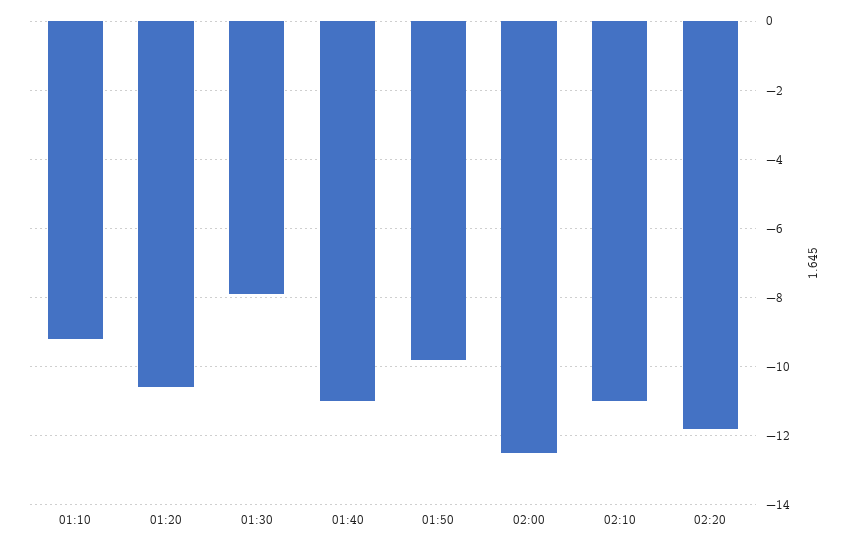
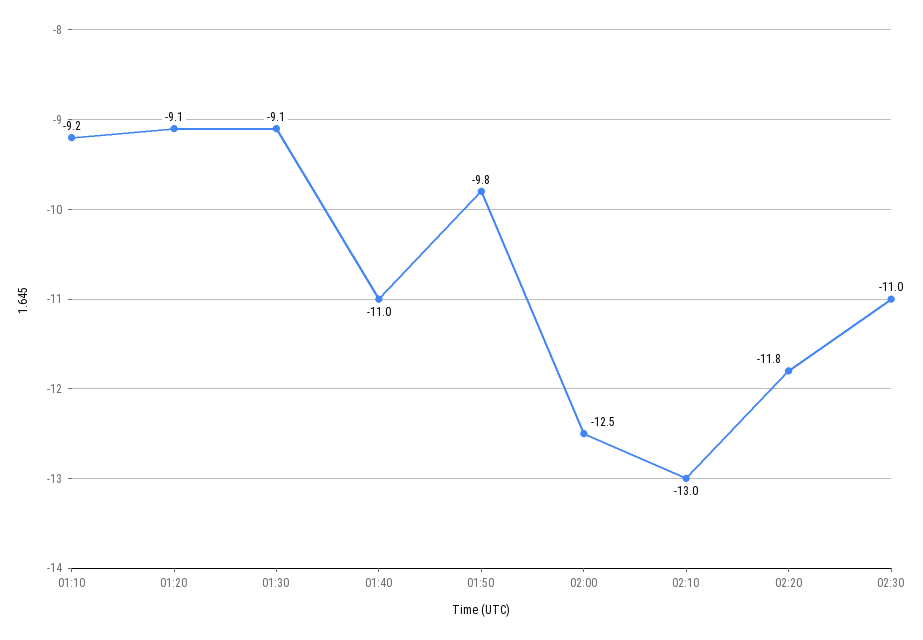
01:20: -10.5 -> -9.1
01:30: -8 -> -9.1
02:10: -11 -> -13
02:30: none -> -11

